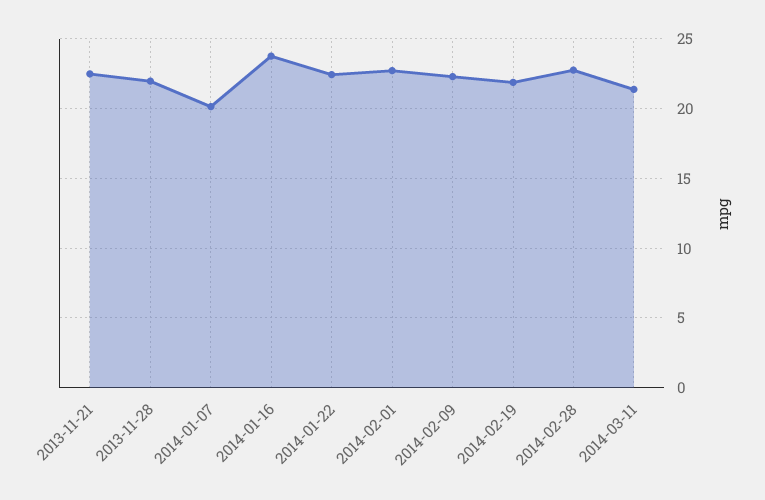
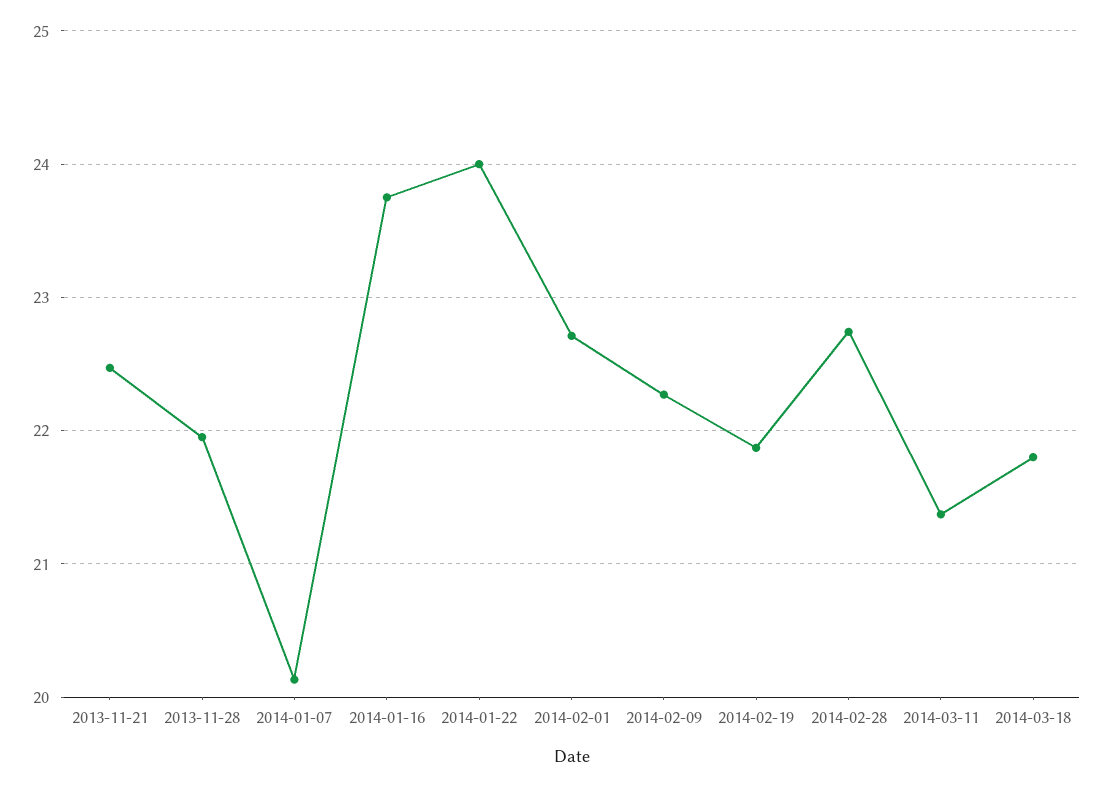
2014-01-22: 22.5 -> 24
2014-03-18: none -> 21.8

